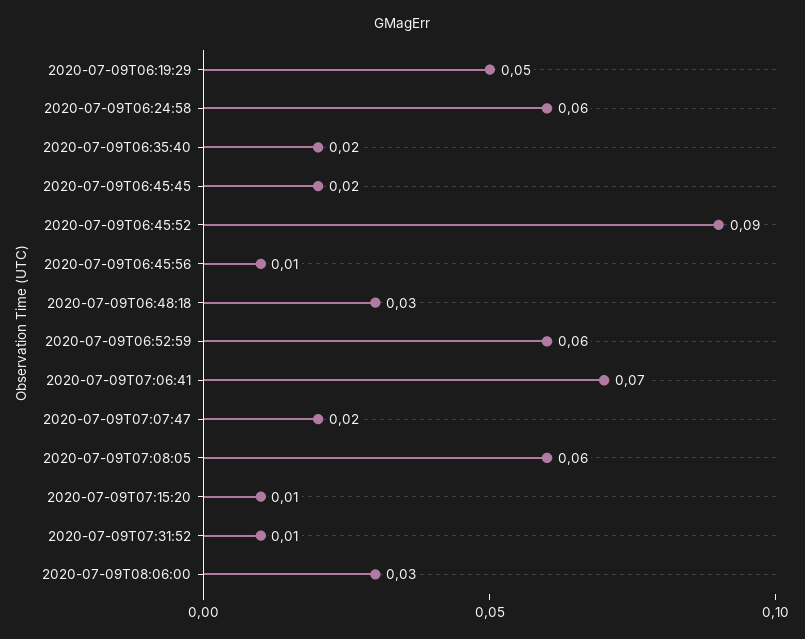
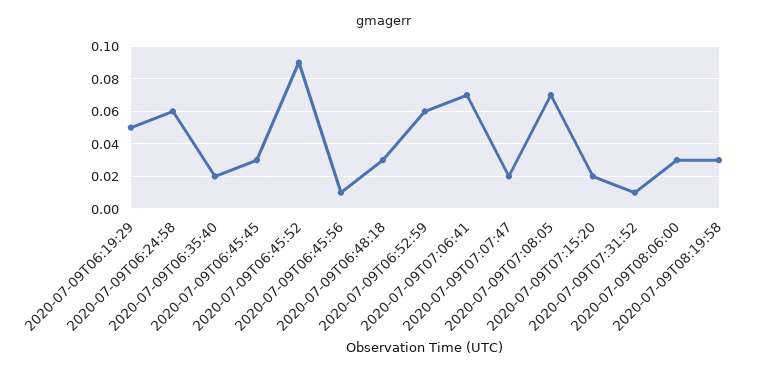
2020-07-09T06:45:45: 0.02 -> 0.03
2020-07-09T07:08:05: 0.06 -> 0.07
2020-07-09T07:15:20: 0.01 -> 0.02
2020-07-09T08:19:58: none -> 0.03

